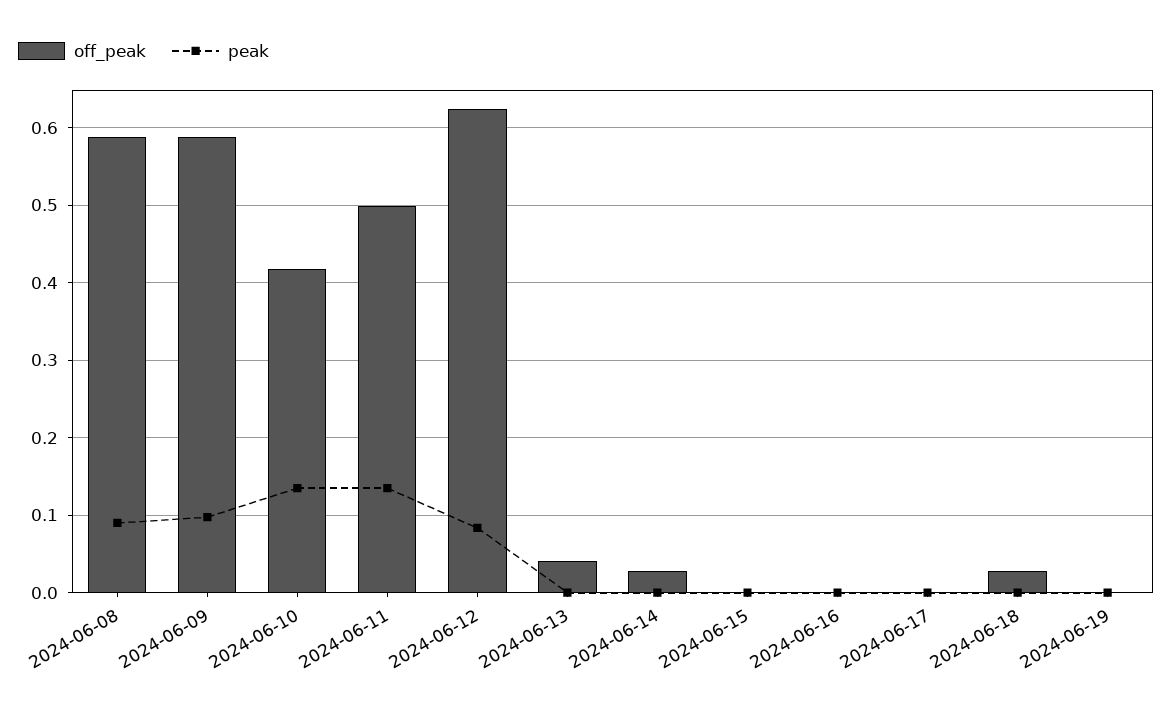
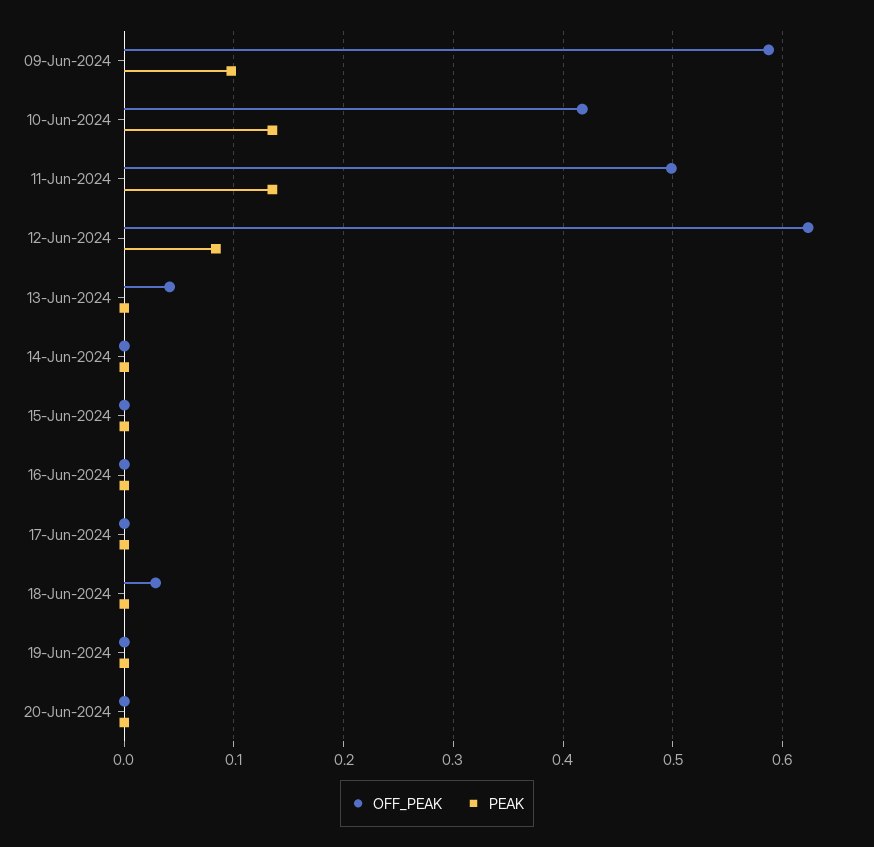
off_peak, 2024-06-08: 0.59 -> none
peak, 2024-06-08: 0.09 -> none
off_peak, 2024-06-14: 0.03 -> 0
off_peak, 20-Jun-2024: none -> 0
peak, 20-Jun-2024: none -> 0

